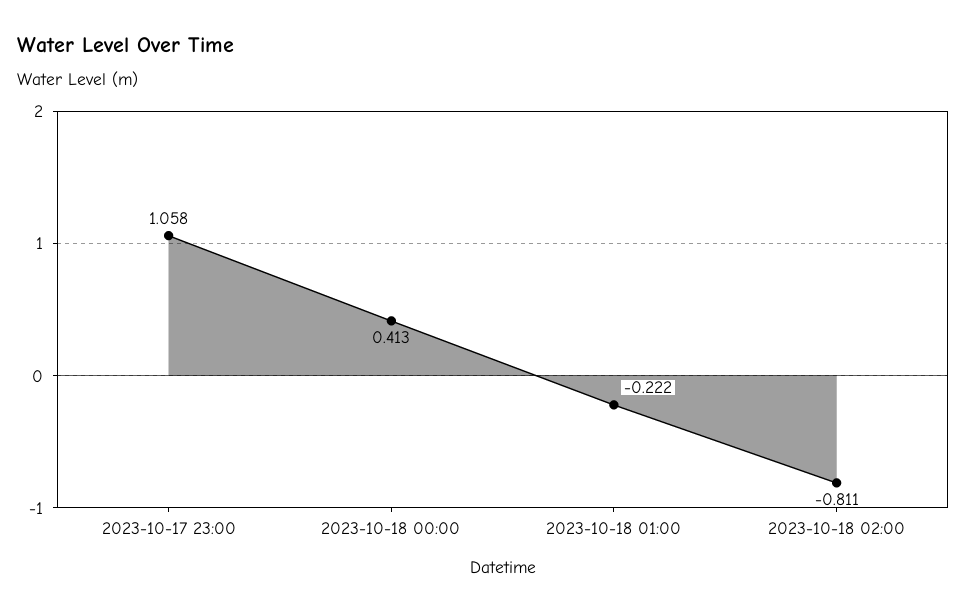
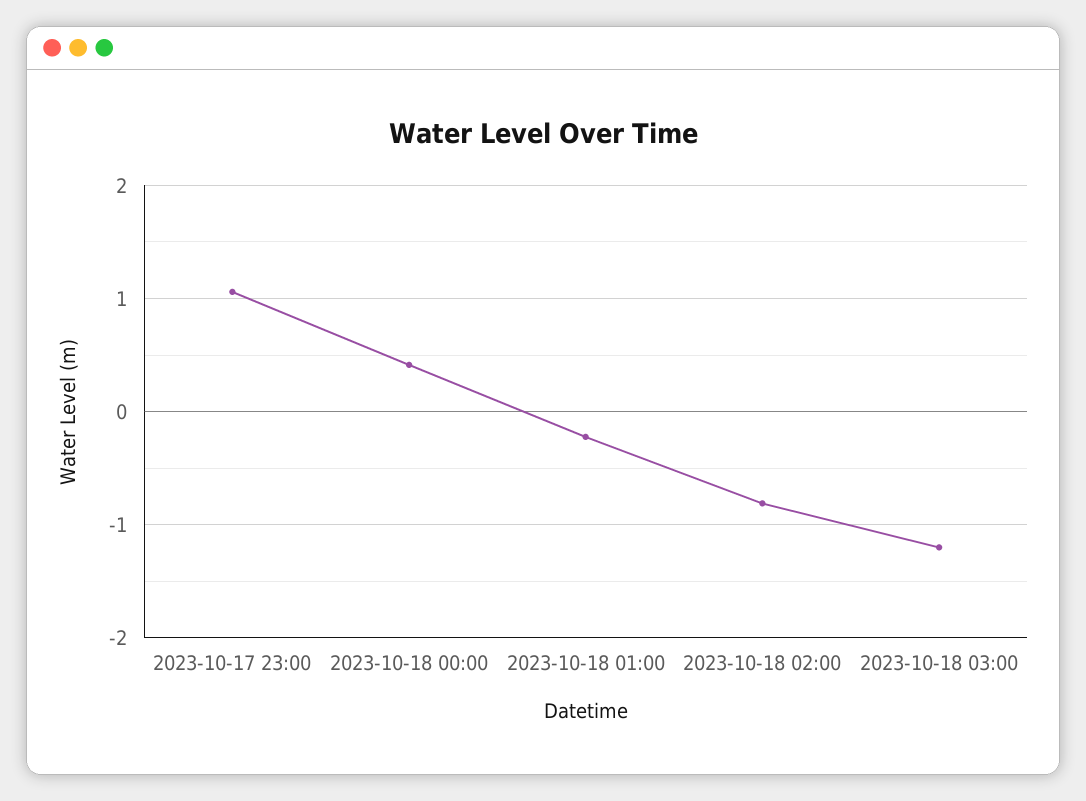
2023-10-18 03:00: none -> -1.2

